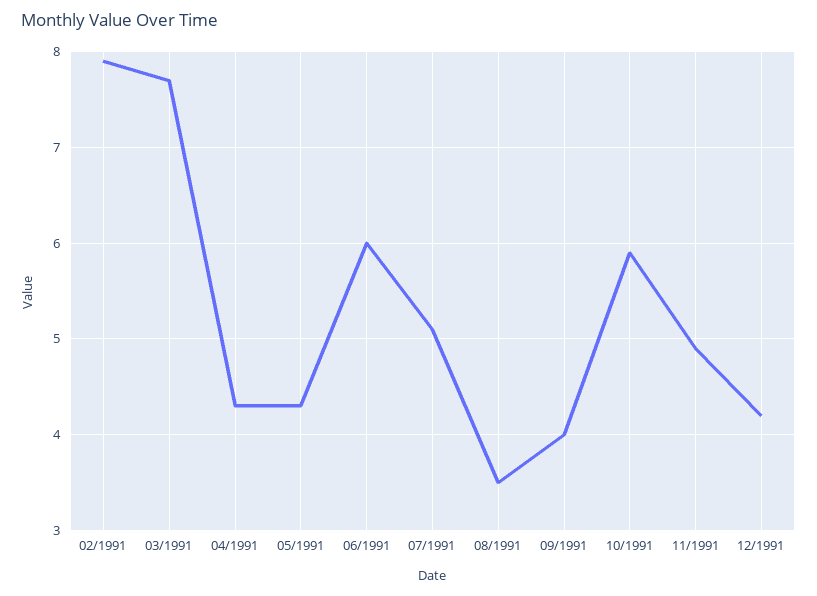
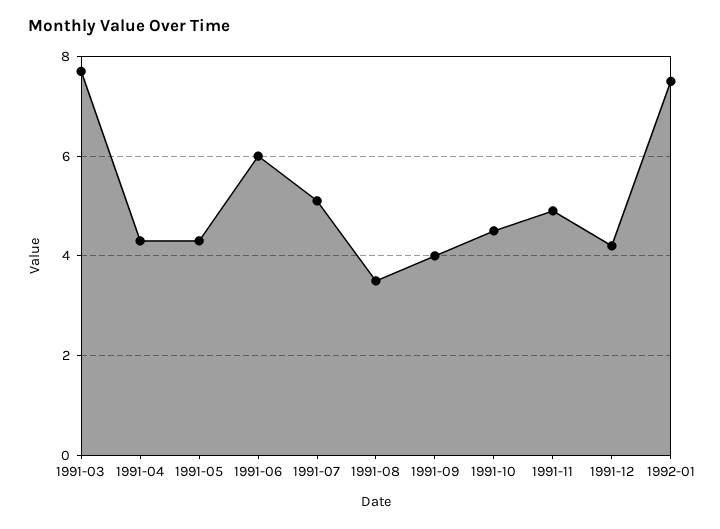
02/1991: 7.9 -> none
10/1991: 5.9 -> 4.5
1992-01: none -> 7.5

